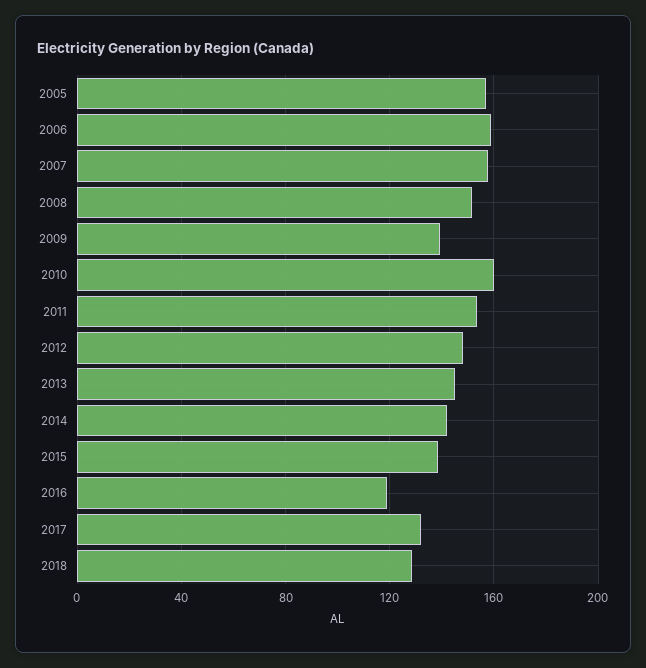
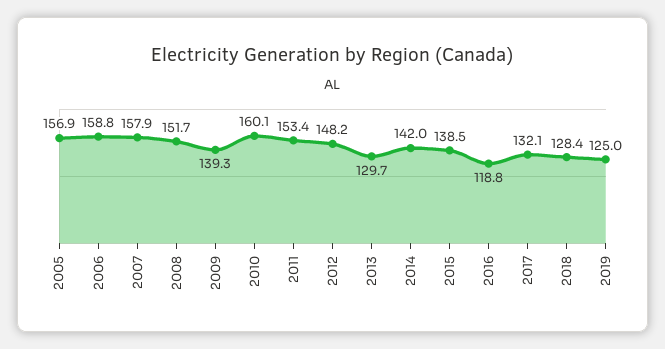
2013: 145 -> 129.7
2019: none -> 125

